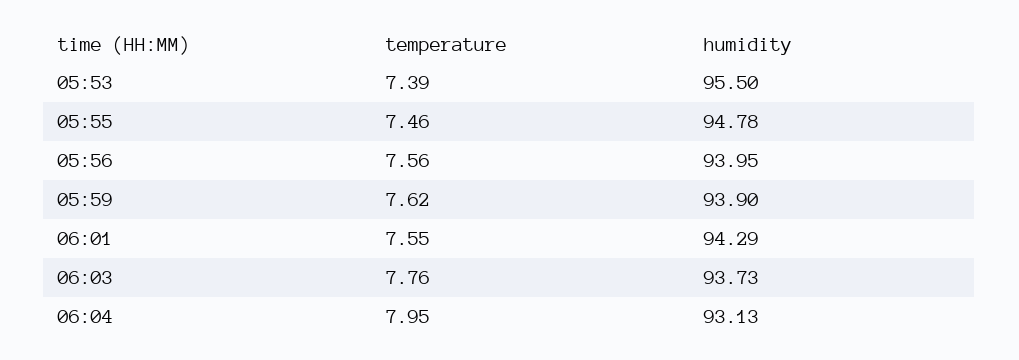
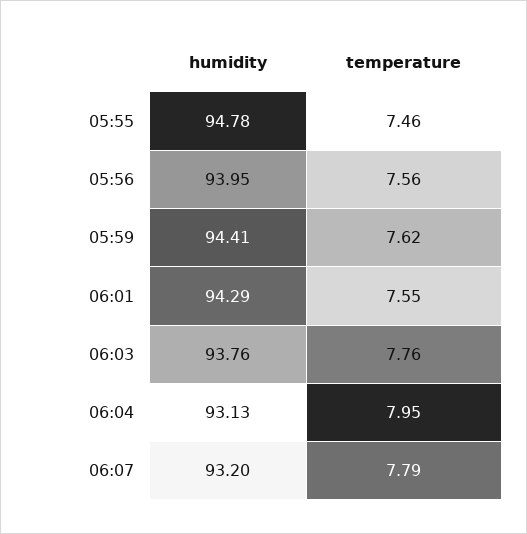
temperature, 05:53: 7.39 -> none
humidity, 05:53: 95.5 -> none
humidity, 05:59: 93.9 -> 94.41
humidity, 06:03: 93.73 -> 93.76
humidity, 06:07: none -> 93.2
temperature, 06:07: none -> 7.79

